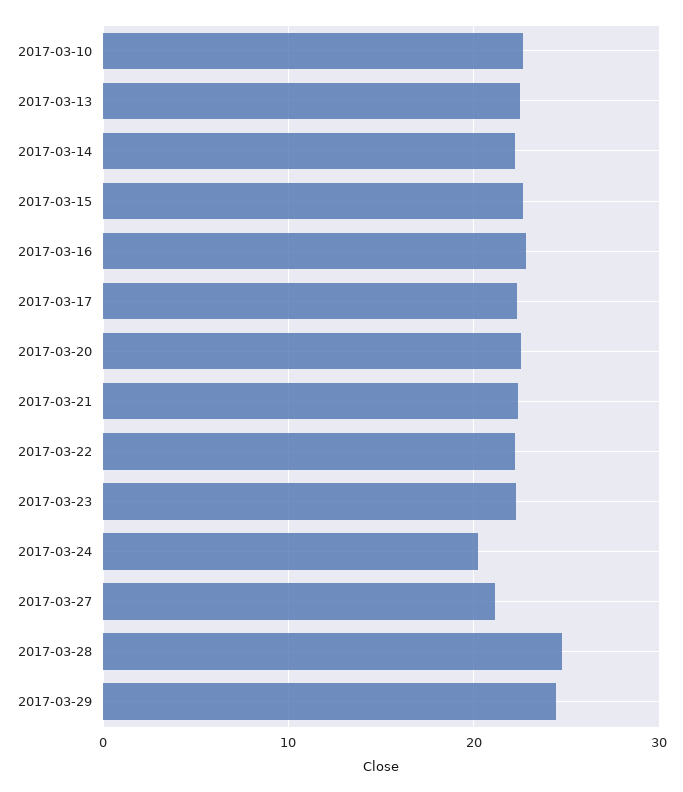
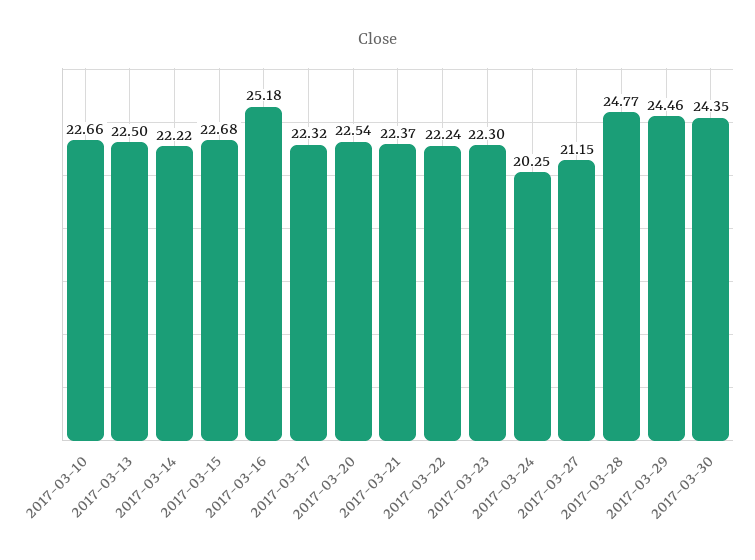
2017-03-16: 23 -> 25.18
2017-03-30: none -> 24.35

